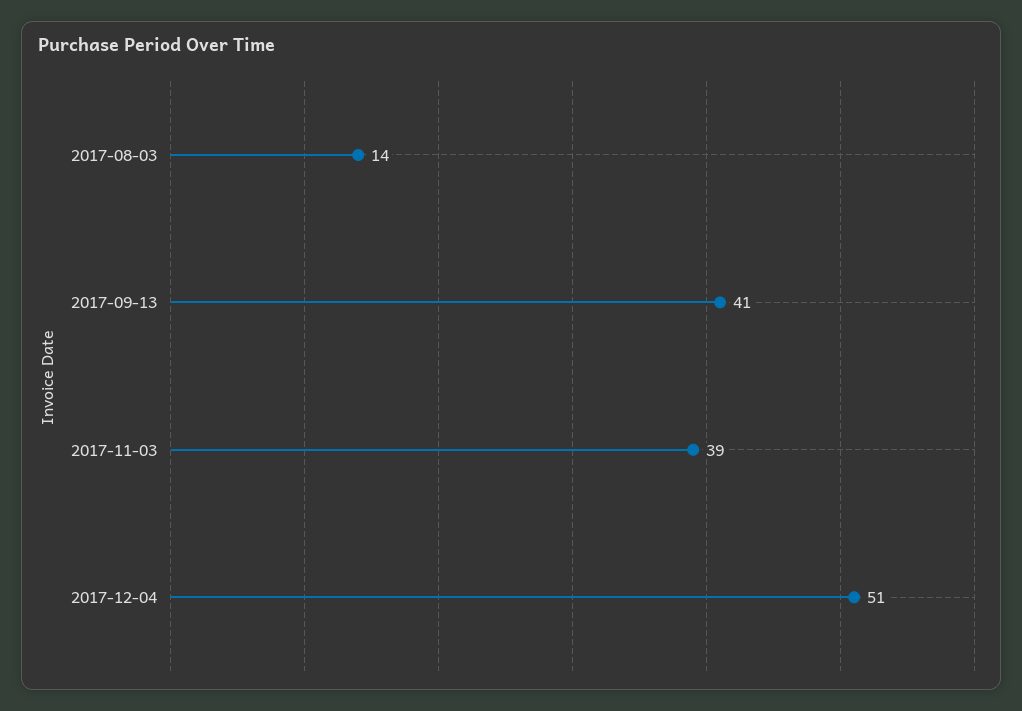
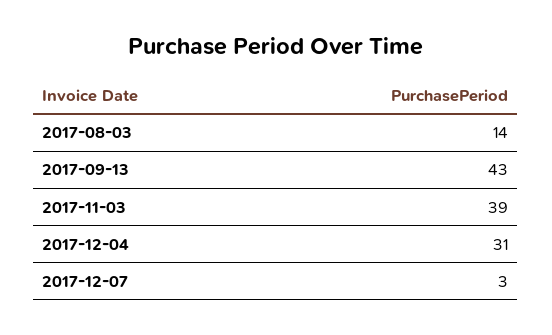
2017-09-13: 41 -> 43
2017-12-04: 51 -> 31
2017-12-07: none -> 3

